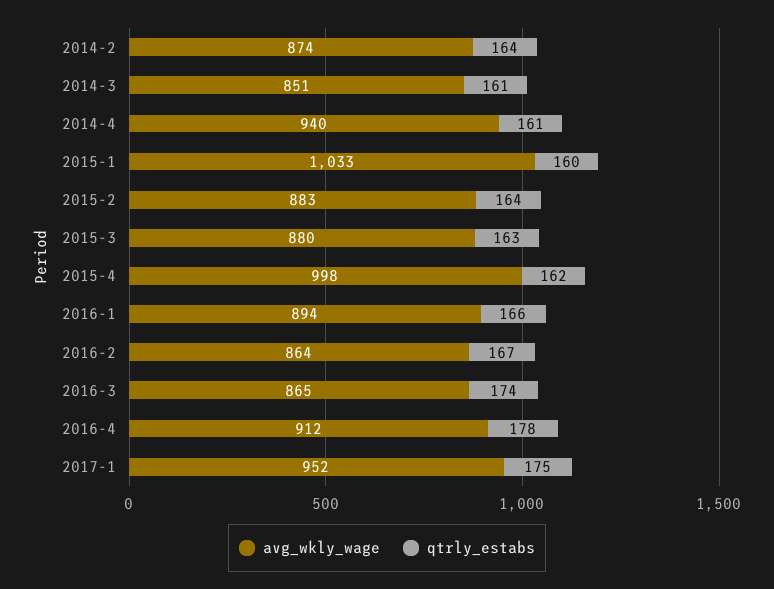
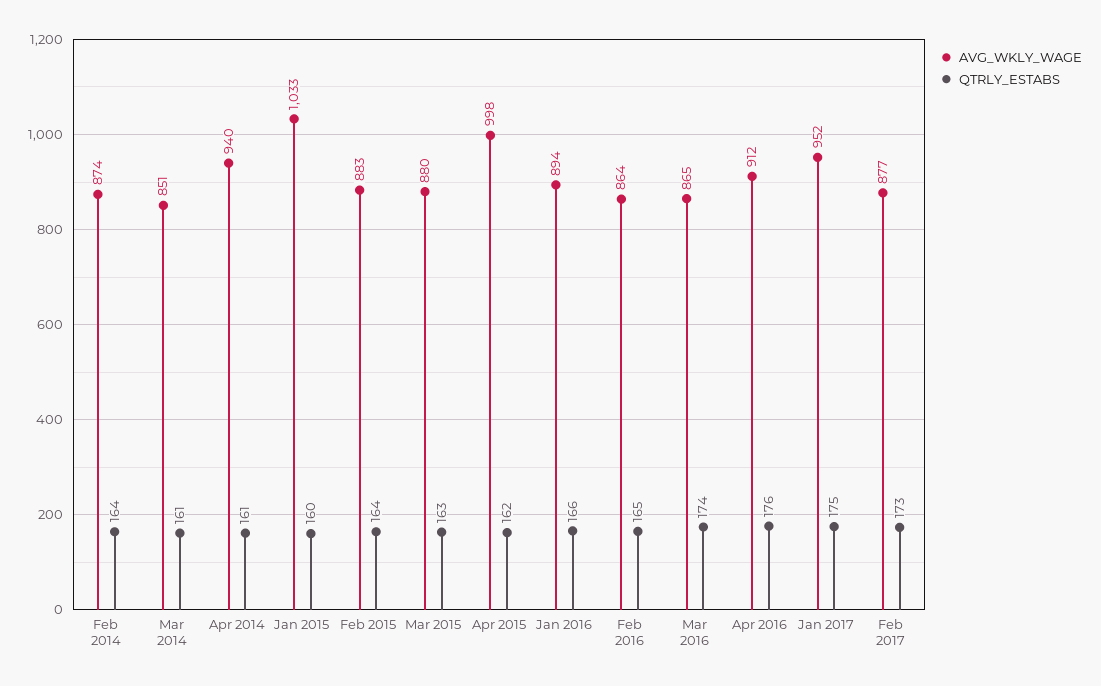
qtrly_estabs, 2016-2: 167 -> 165
qtrly_estabs, 2016-4: 178 -> 176
avg_wkly_wage, Feb 2017: none -> 877
qtrly_estabs, Feb 2017: none -> 173

